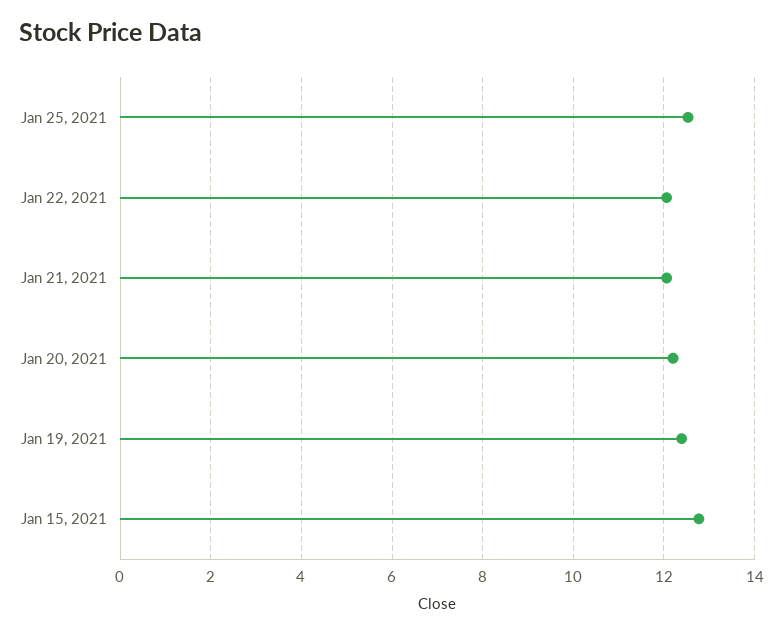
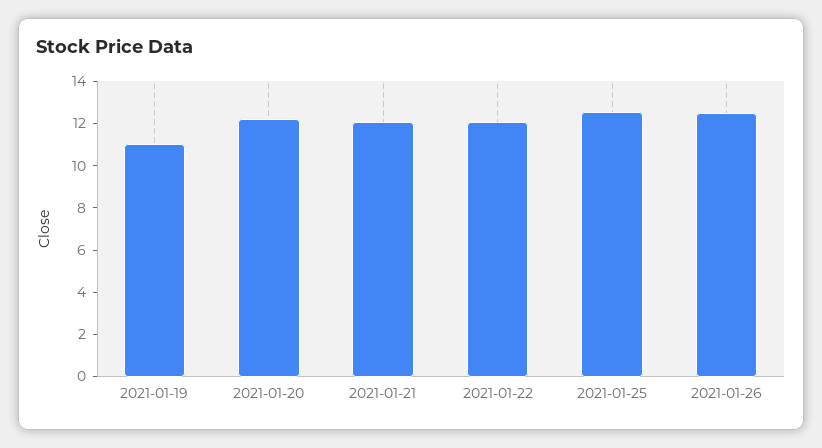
Jan 19, 2021: 12.4 -> 11
Jan 15, 2021: 12.8 -> none
2021-01-26: none -> 12.5

